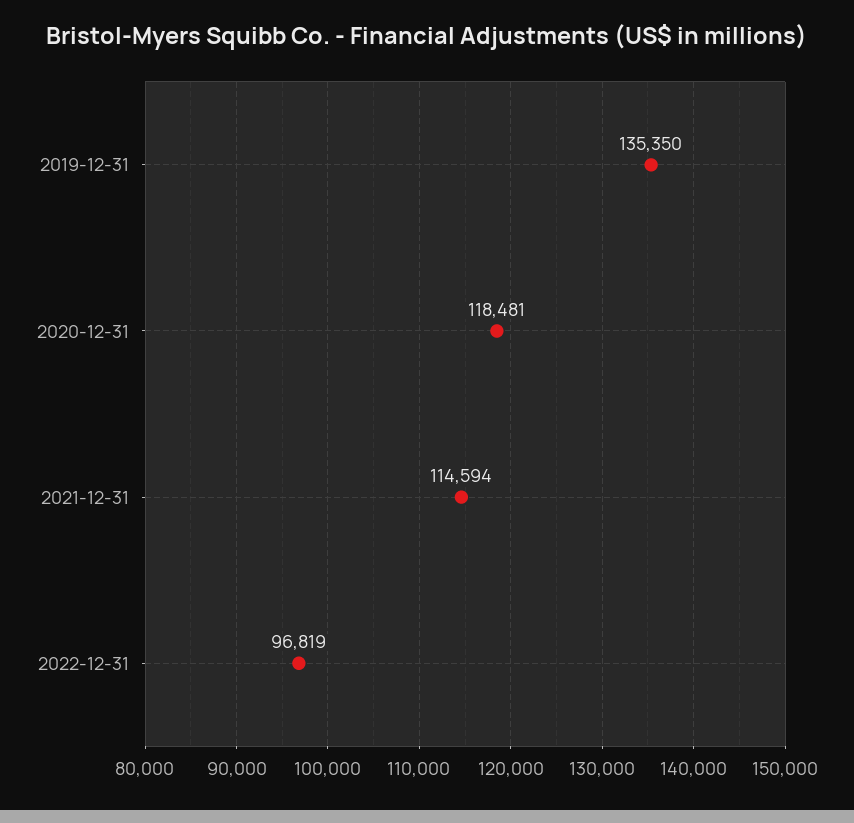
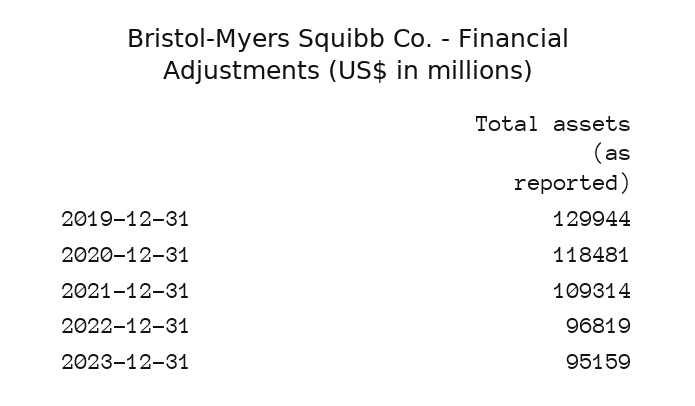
2019-12-31: 135350 -> 129944
2021-12-31: 114594 -> 109314
2023-12-31: none -> 95159

